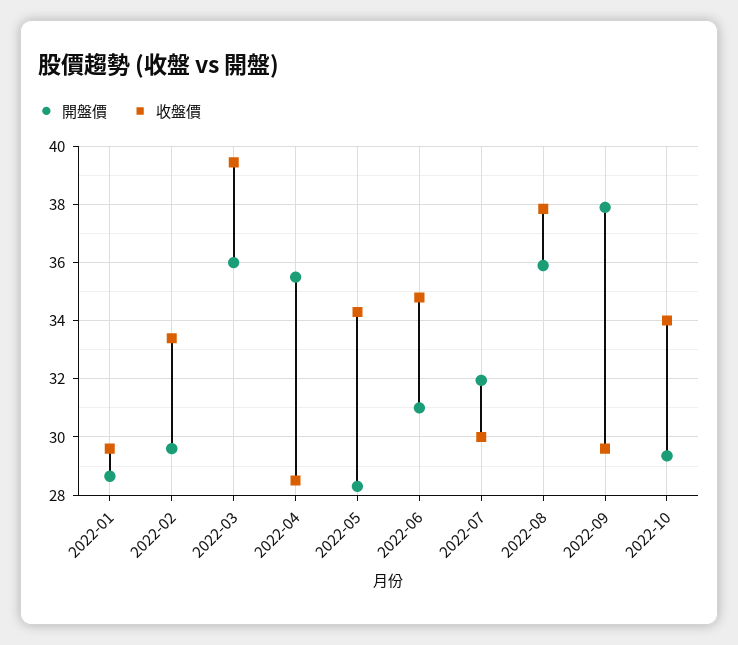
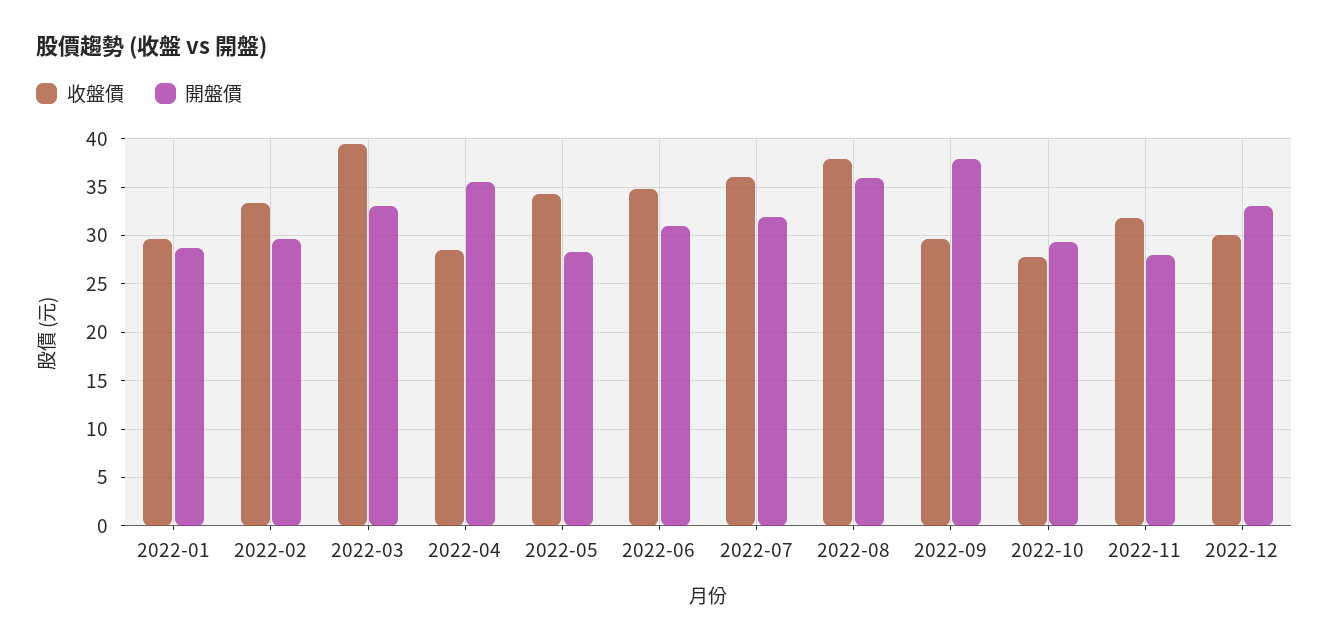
開盤價, 2022-03: 36 -> 33
收盤價, 2022-07: 30 -> 36
收盤價, 2022-10: 34 -> 28
收盤價, 2022-11: none -> 32
開盤價, 2022-11: none -> 28
收盤價, 2022-12: none -> 30
開盤價, 2022-12: none -> 33

